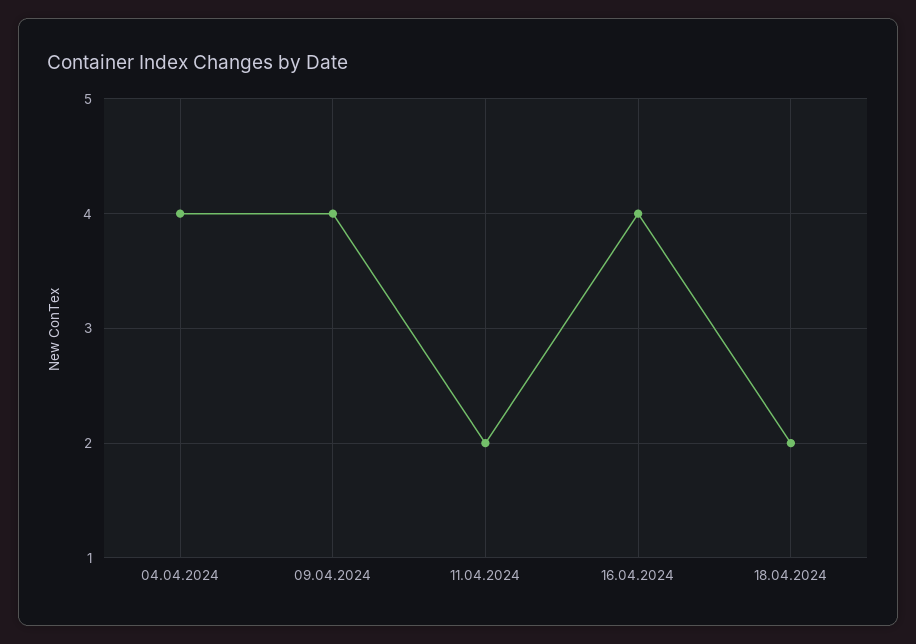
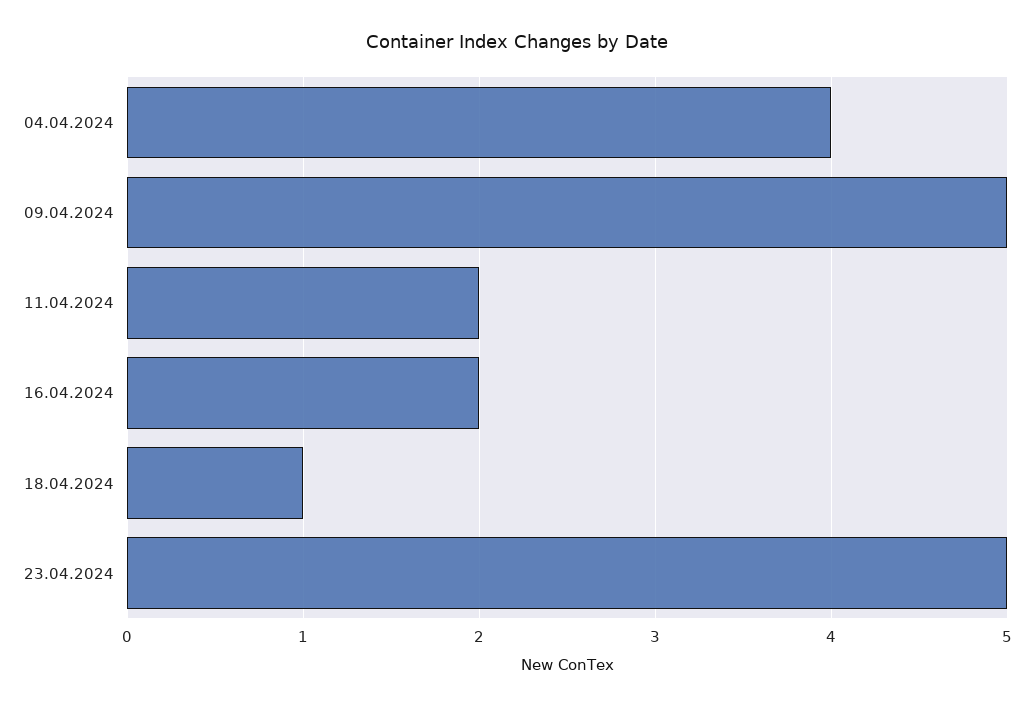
09.04.2024: 4 -> 5
16.04.2024: 4 -> 2
18.04.2024: 2 -> 1
23.04.2024: none -> 5

